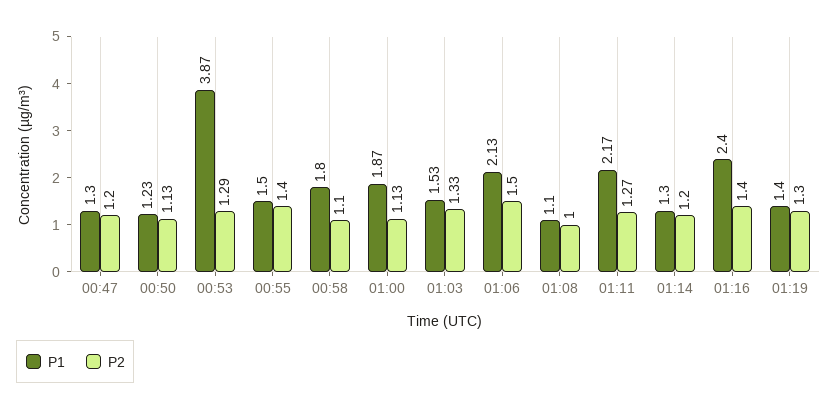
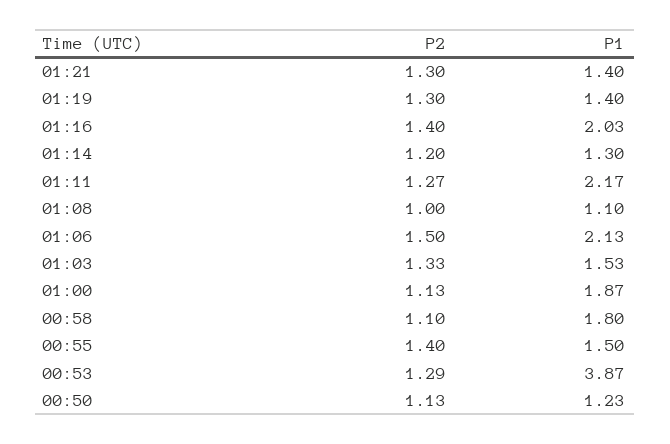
P1, 00:47: 1.3 -> none
P2, 00:47: 1.2 -> none
P1, 01:16: 2.4 -> 2.03
P2, 01:21: none -> 1.3
P1, 01:21: none -> 1.4

